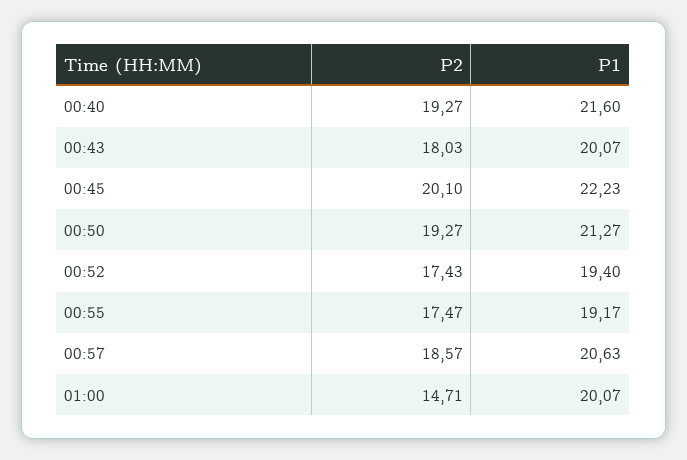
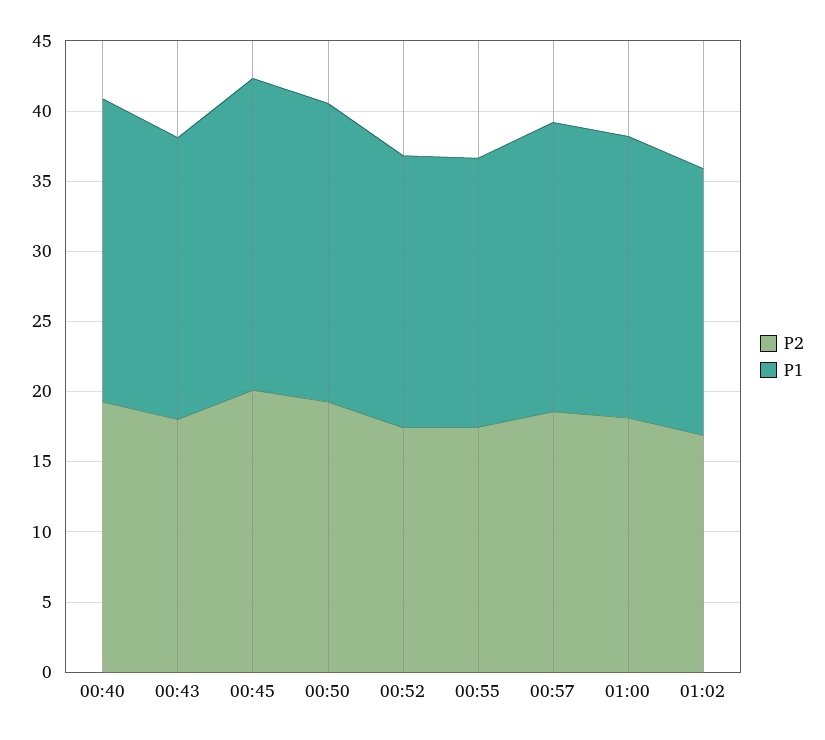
P2, 01:00: 14.71 -> 18
P2, 01:02: none -> 17
P1, 01:02: none -> 19

